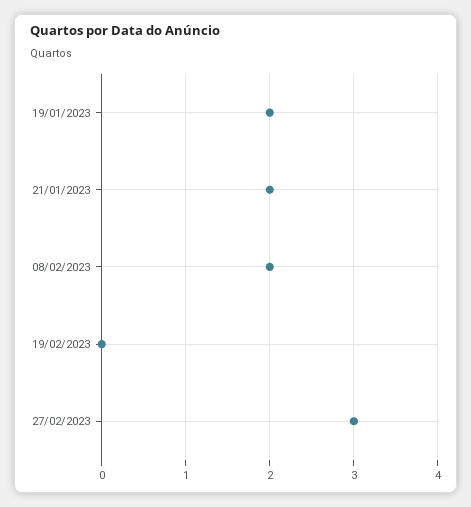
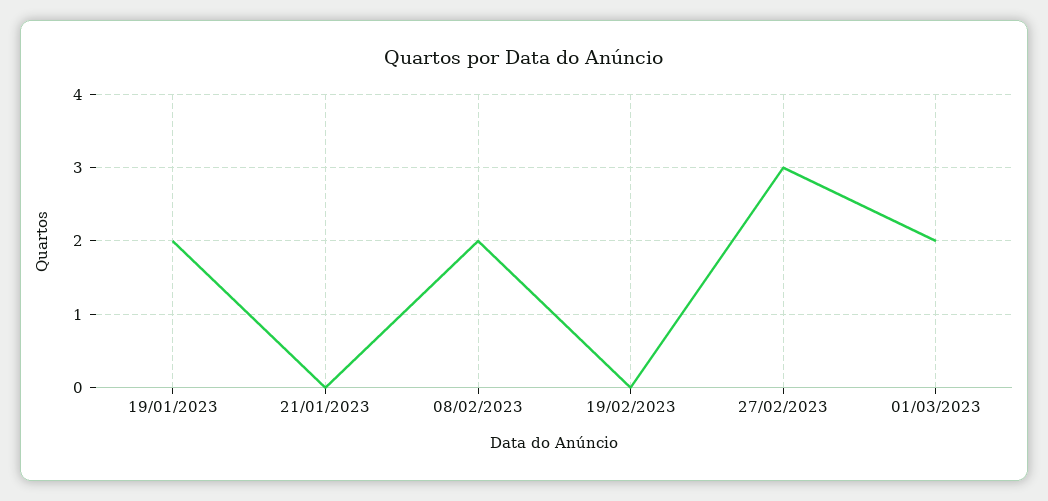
21/01/2023: 2 -> 0
01/03/2023: none -> 2

